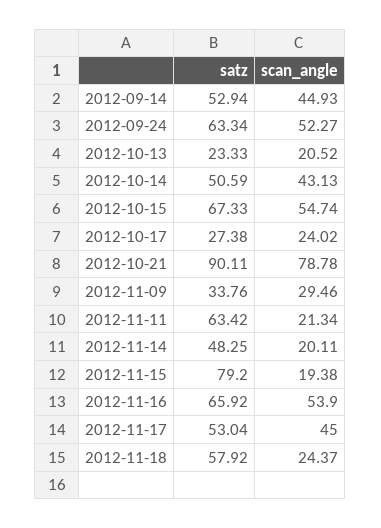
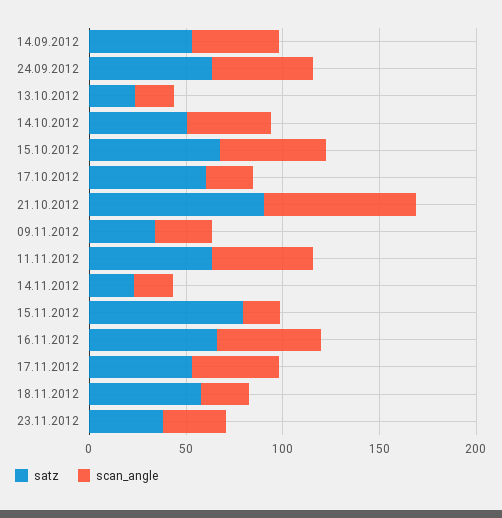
satz, 2012-10-17: 27.38 -> 60
scan_angle, 2012-11-11: 21.34 -> 50
satz, 2012-11-14: 48.25 -> 20
satz, 23.11.2012: none -> 40
scan_angle, 23.11.2012: none -> 30

